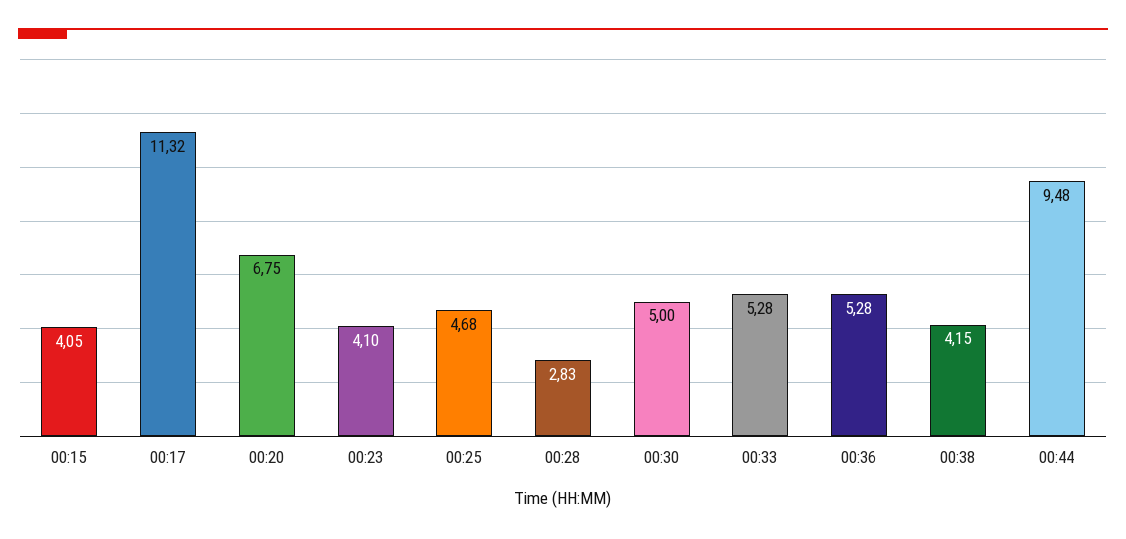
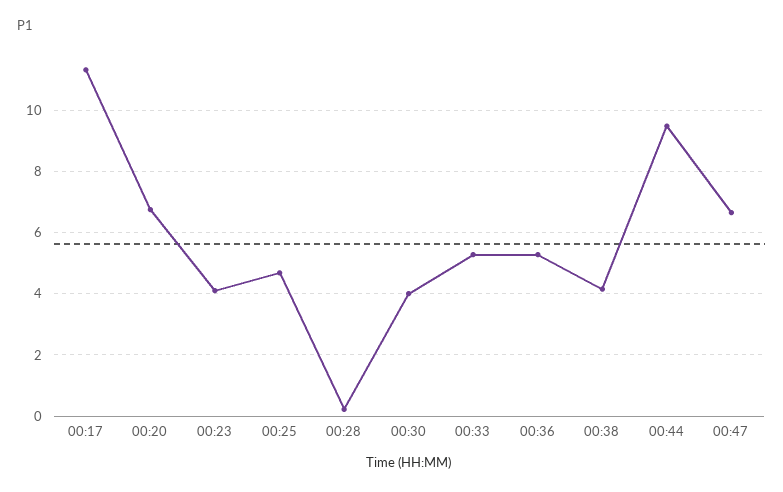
00:15: 4.05 -> none
00:28: 2.83 -> 0.2
00:30: 5 -> 4
00:47: none -> 6.6

